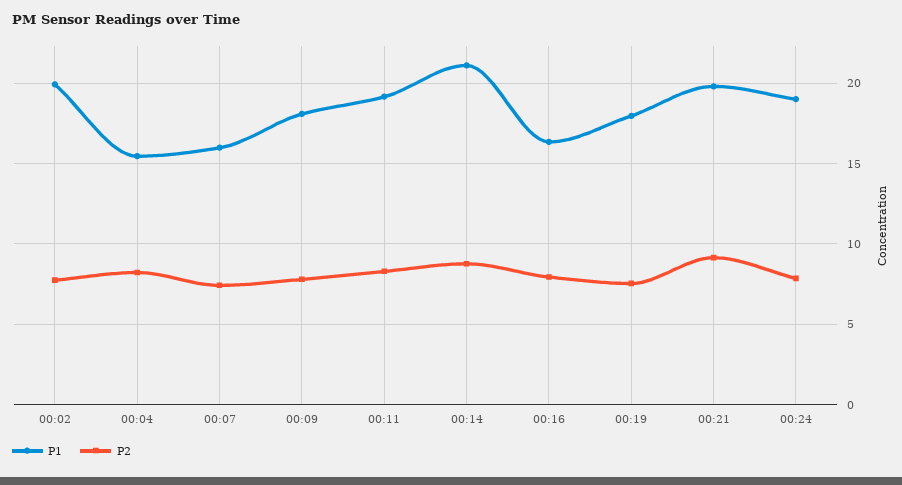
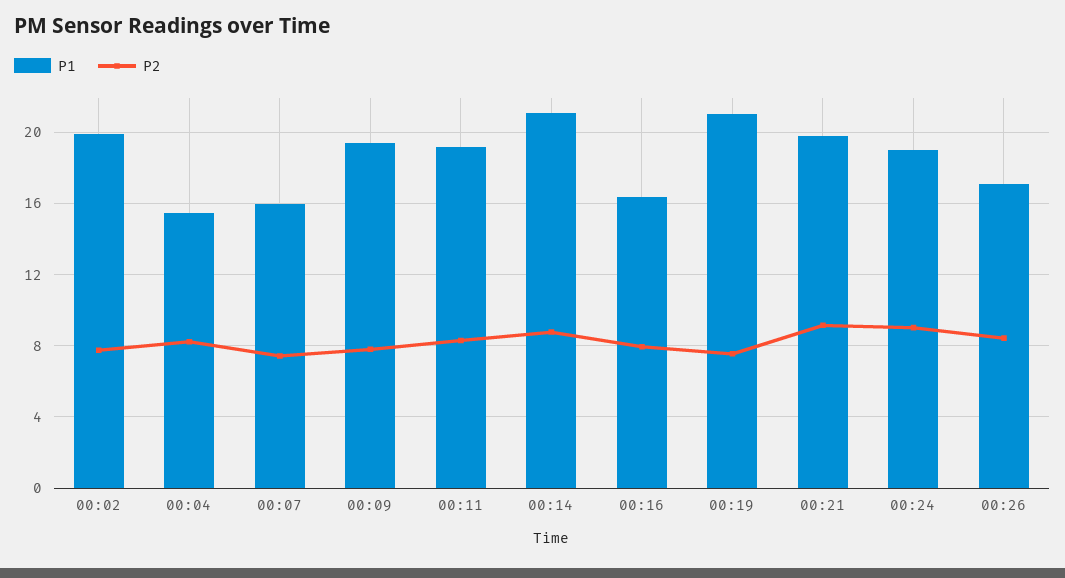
P1, 00:09: 18 -> 19.5
P1, 00:19: 18 -> 21
P2, 00:24: 8 -> 9
P1, 00:26: none -> 17
P2, 00:26: none -> 8.5

